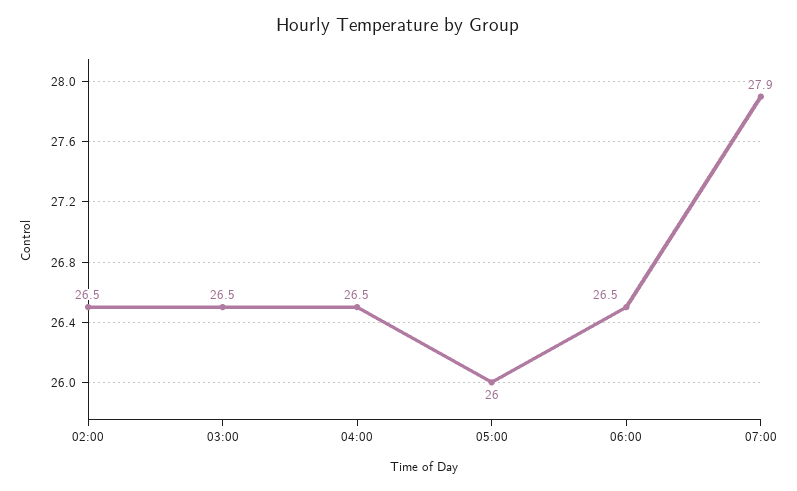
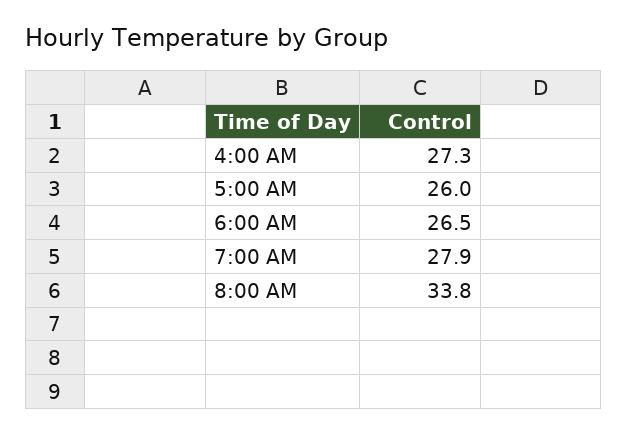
02:00: 26.5 -> none
03:00: 26.5 -> none
04:00: 26.5 -> 27.3
8:00 AM: none -> 33.8

